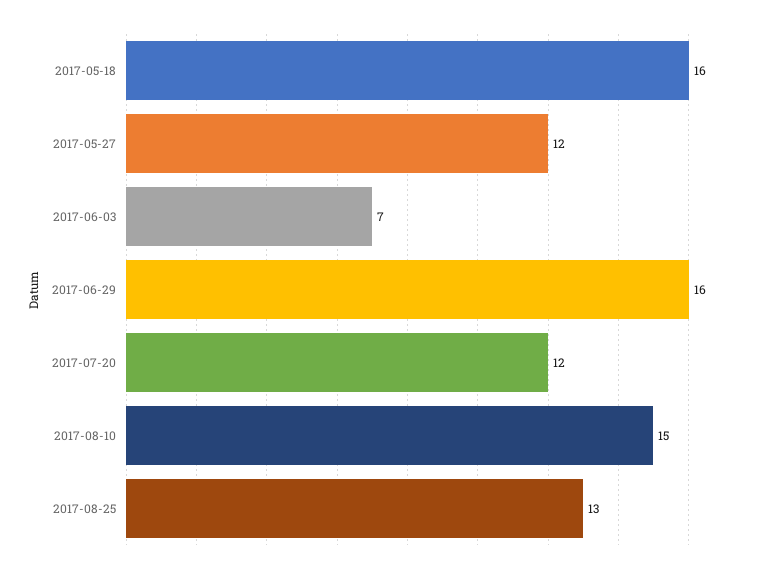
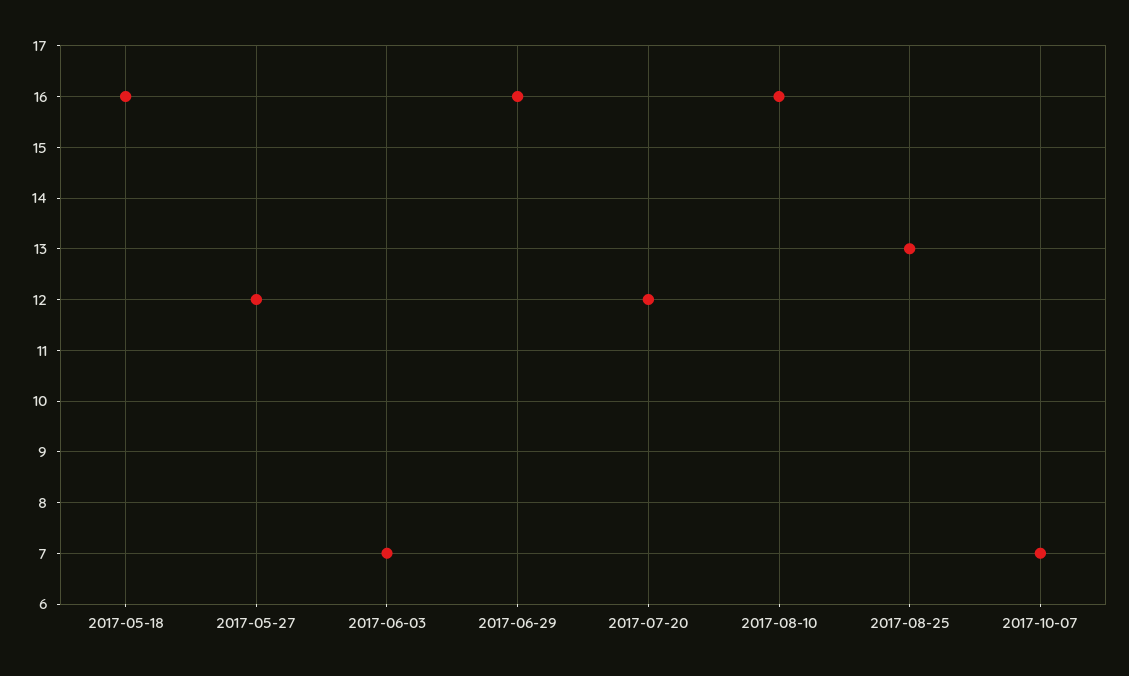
2017-08-10: 15 -> 16
2017-10-07: none -> 7

